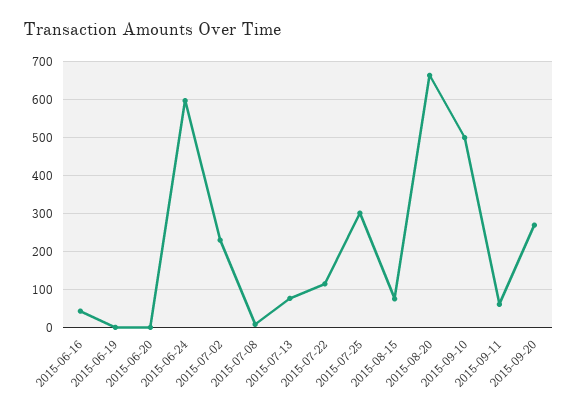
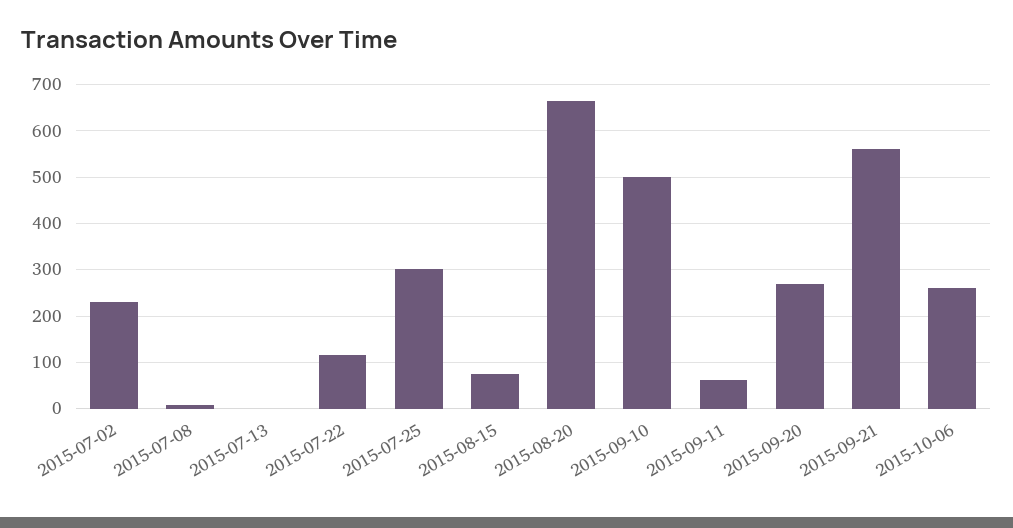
2015-06-16: 40 -> none
2015-06-19: 0 -> none
2015-06-20: 0 -> none
2015-06-24: 600 -> none
2015-07-13: 80 -> 0
2015-09-21: none -> 560
2015-10-06: none -> 260

